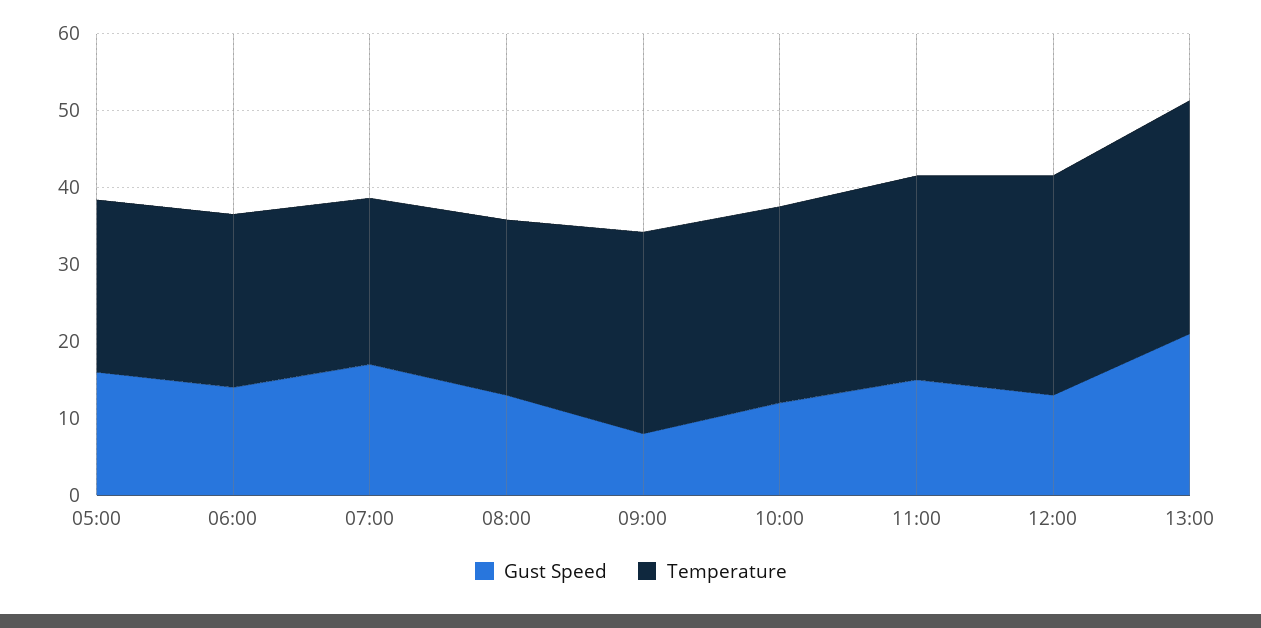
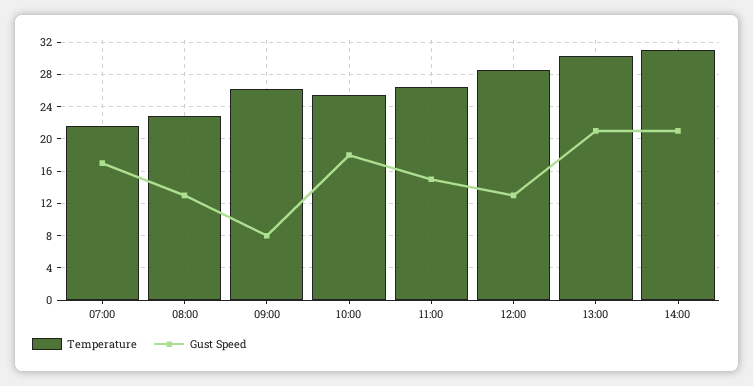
Gust Speed, 05:00: 16 -> none
Temperature, 05:00: 22 -> none
Gust Speed, 06:00: 14 -> none
Temperature, 06:00: 22 -> none
Gust Speed, 10:00: 12 -> 18
Temperature, 14:00: none -> 31
Gust Speed, 14:00: none -> 21

